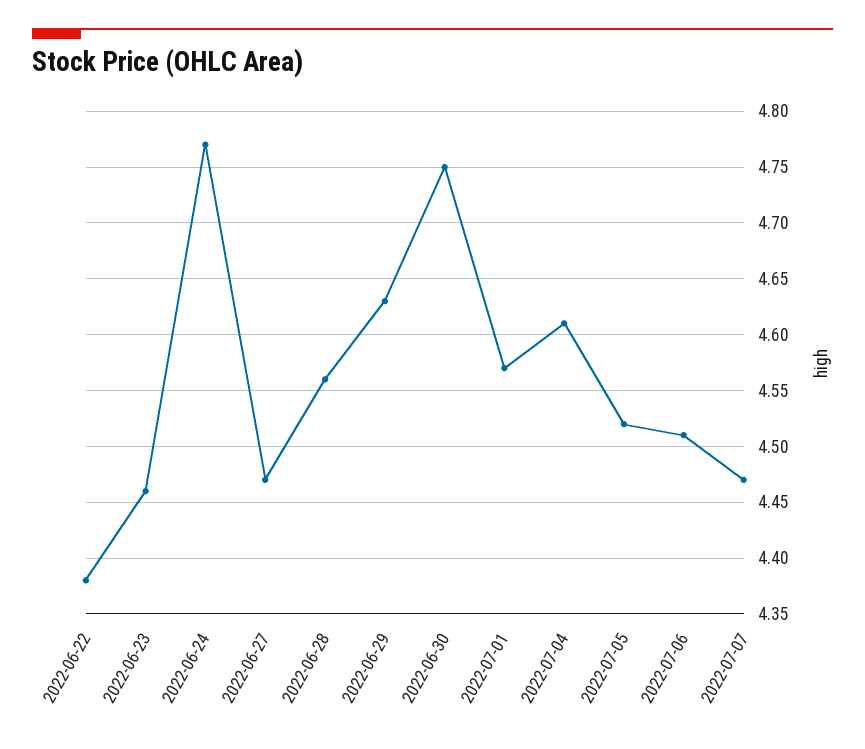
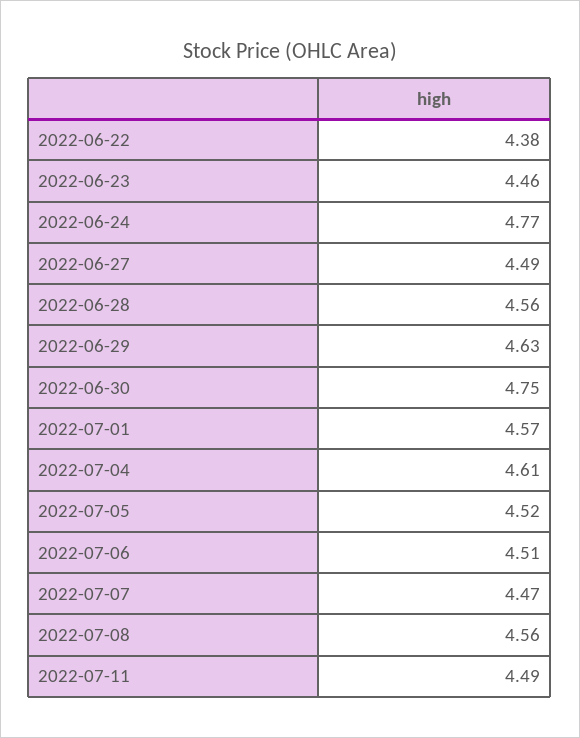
2022-06-27: 4.47 -> 4.49
2022-07-08: none -> 4.56
2022-07-11: none -> 4.49

